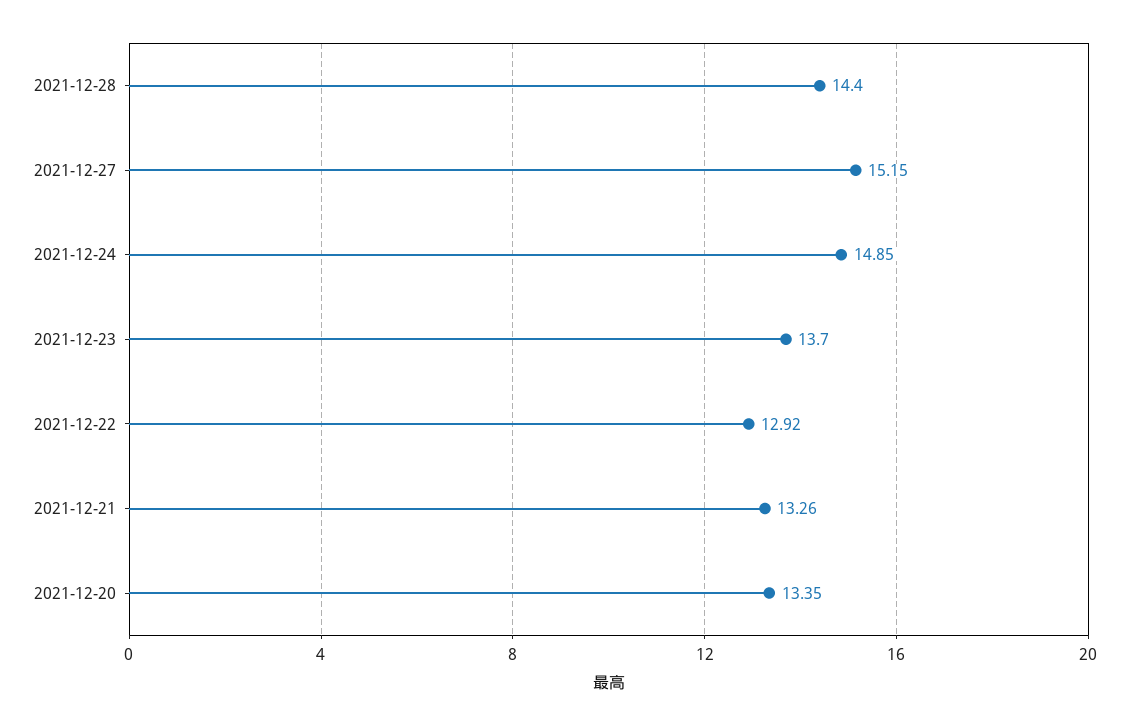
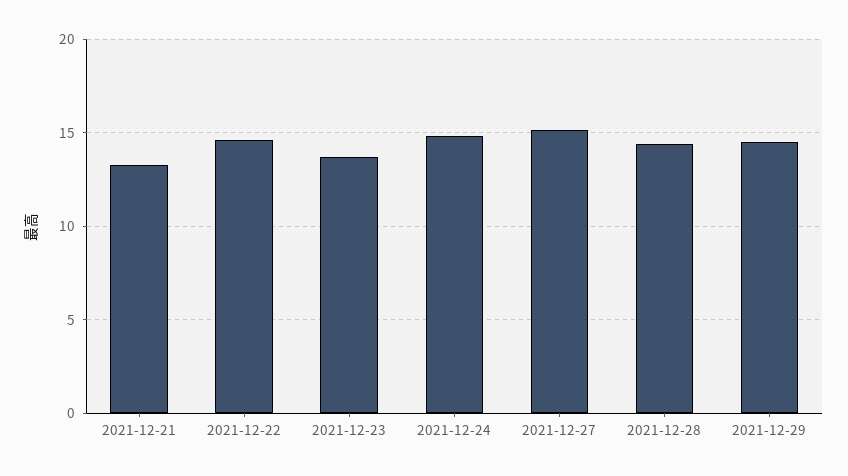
2021-12-22: 12.92 -> 14.5
2021-12-20: 13.35 -> none
2021-12-29: none -> 14.5

